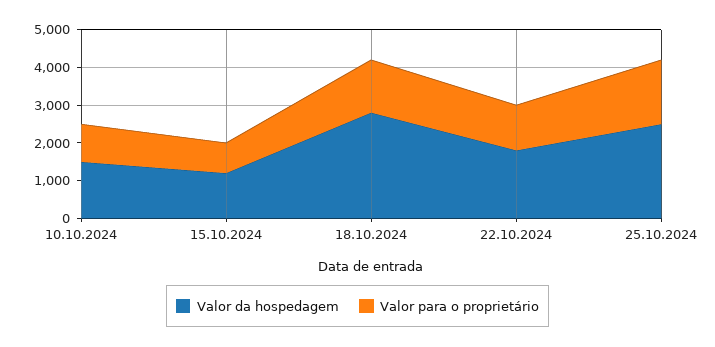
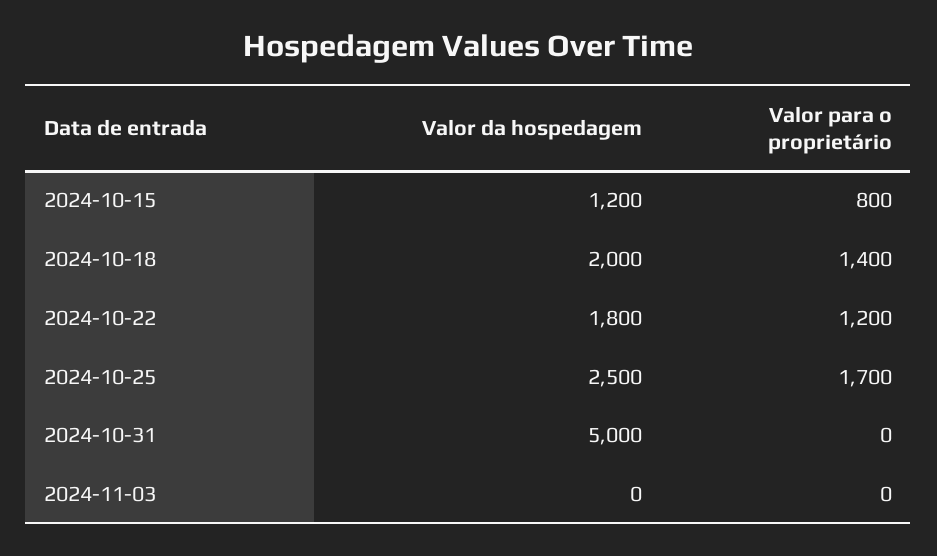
Valor da hospedagem, 10.10.2024: 1500 -> none
Valor para o proprietário, 10.10.2024: 1000 -> none
Valor da hospedagem, 18.10.2024: 2750 -> 2000
Valor da hospedagem, 2024-10-31: none -> 5000
Valor para o proprietário, 2024-10-31: none -> 0
Valor da hospedagem, 2024-11-03: none -> 0
Valor para o proprietário, 2024-11-03: none -> 0

